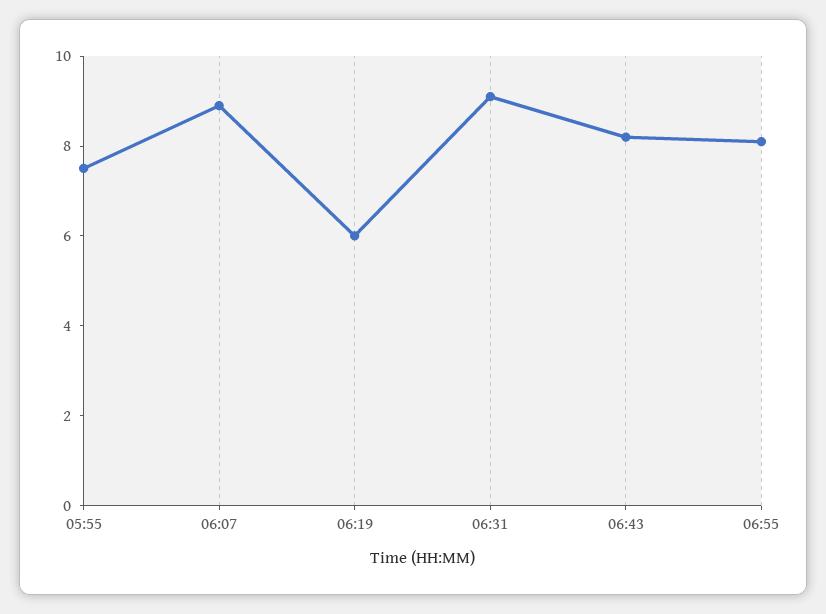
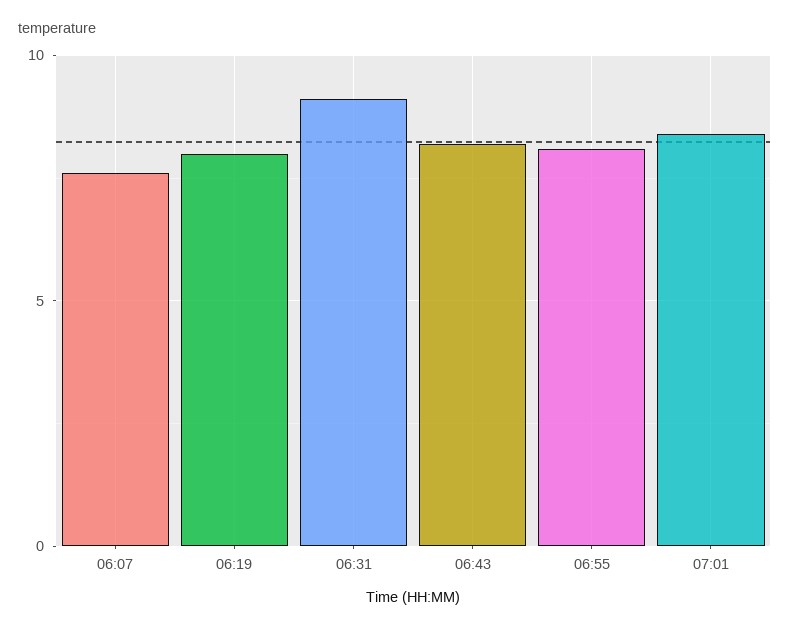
05:55: 7.5 -> none
06:07: 9 -> 7.5
06:19: 6 -> 8
07:01: none -> 8.5

